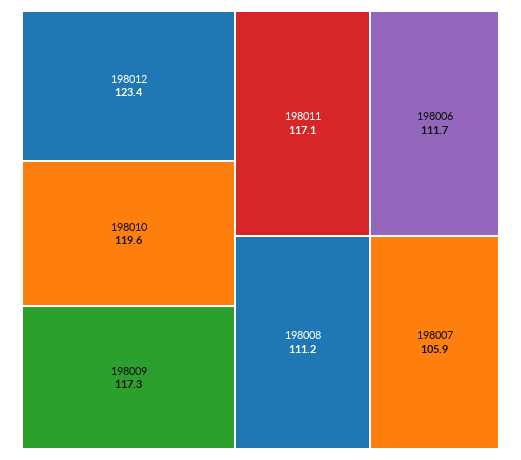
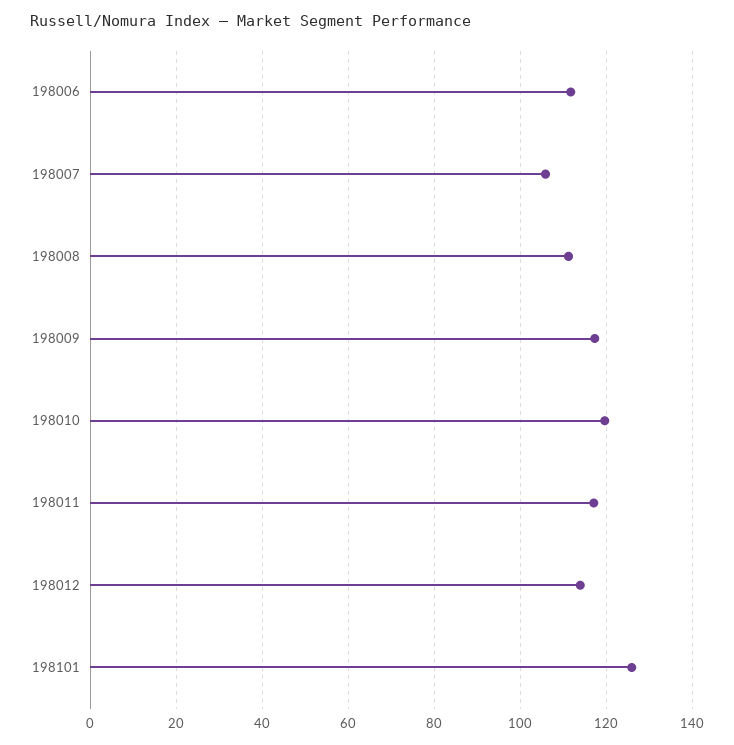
198012: 123.4 -> 114
198101: none -> 126

